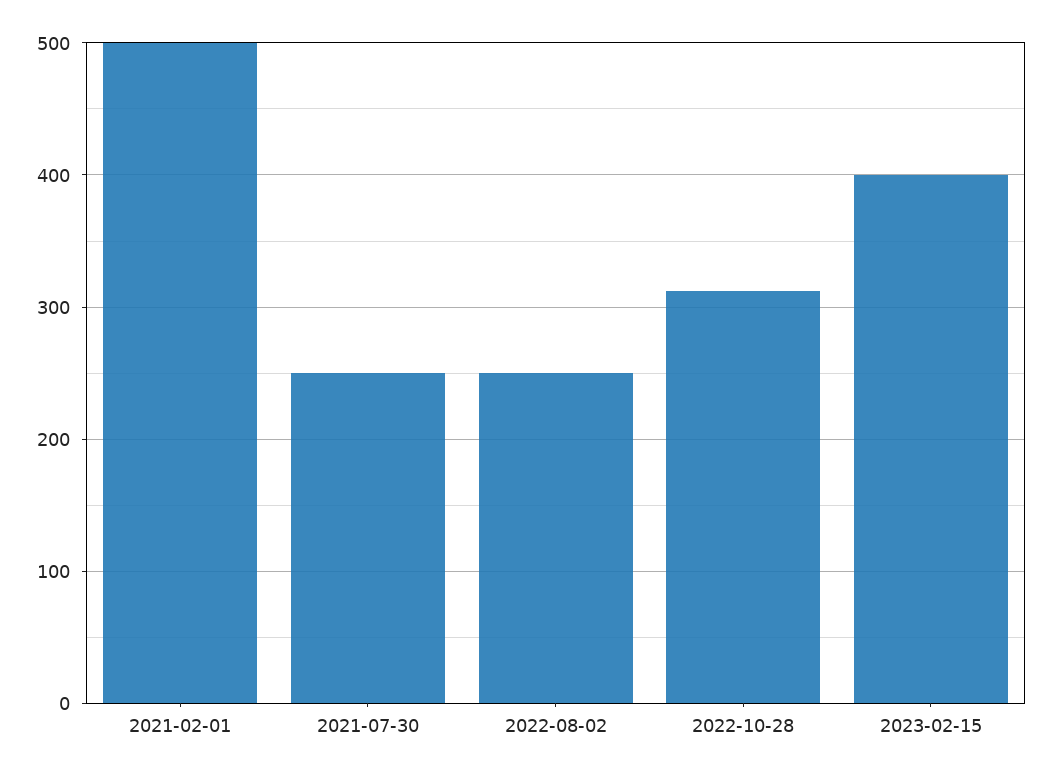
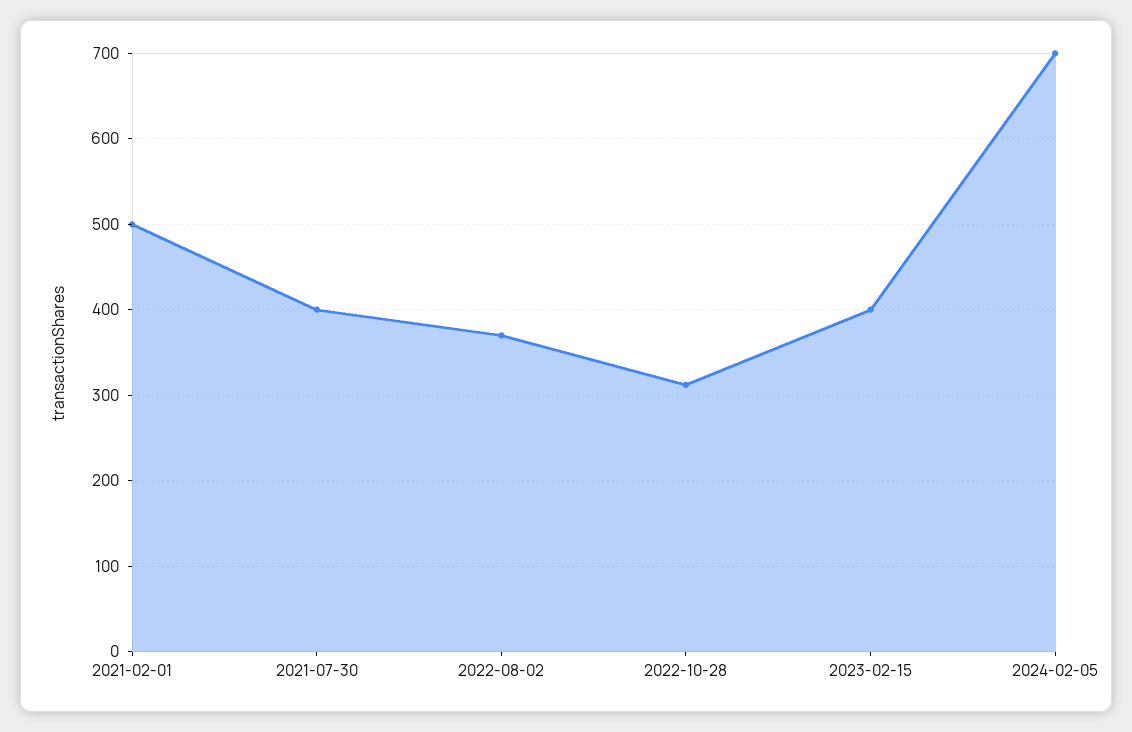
2021-07-30: 250 -> 400
2022-08-02: 250 -> 370
2024-02-05: none -> 700

